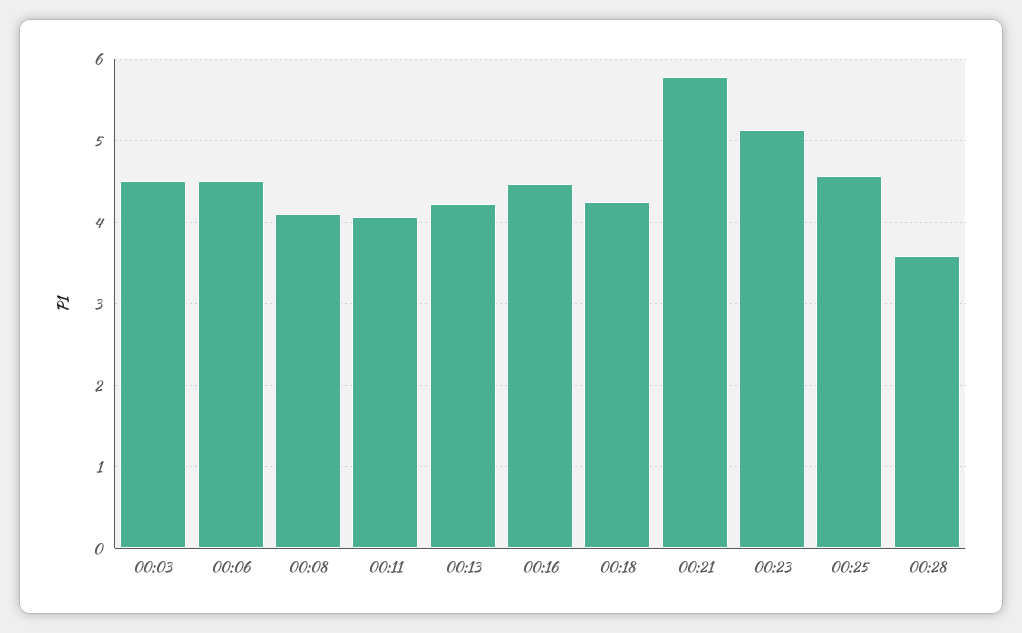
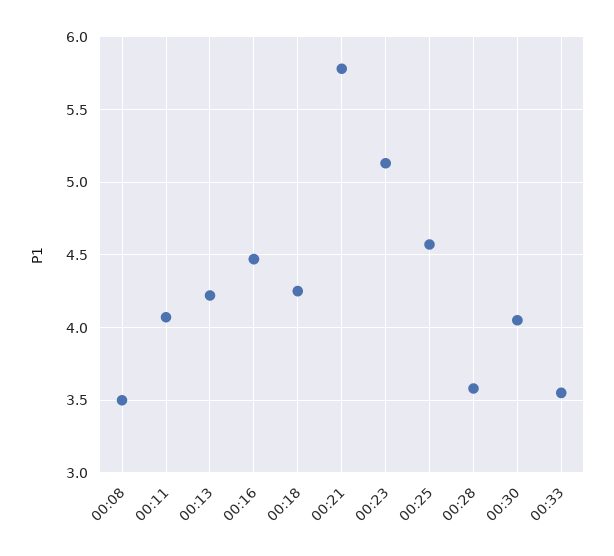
00:03: 4.5 -> none
00:06: 4.5 -> none
00:08: 4.1 -> 3.5
00:30: none -> 4.05
00:33: none -> 3.55

